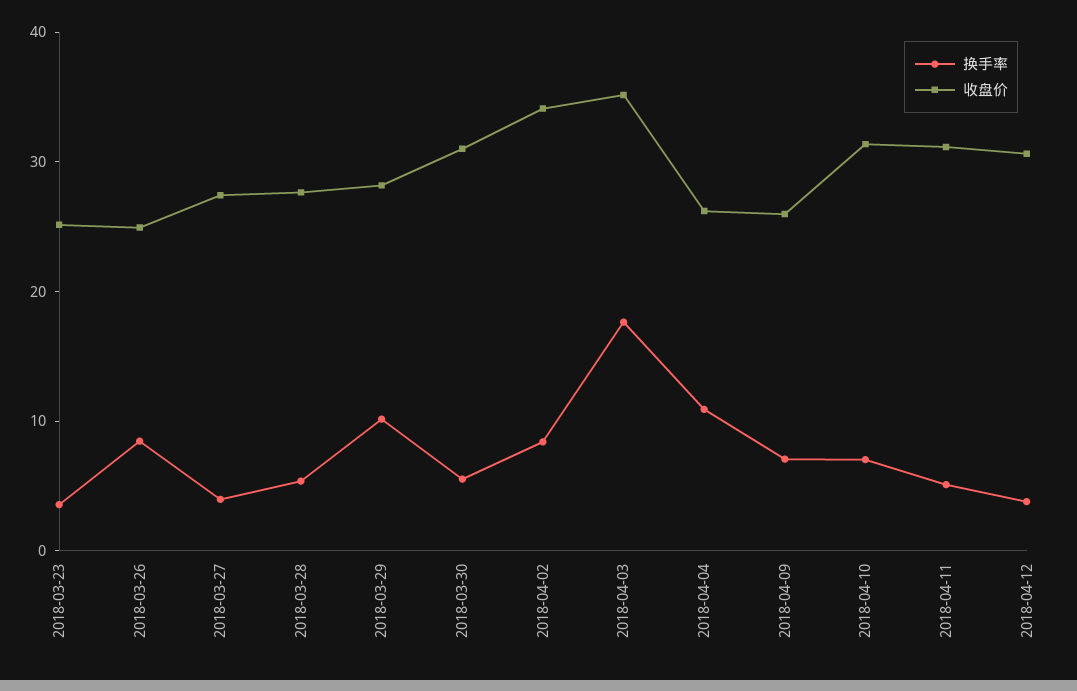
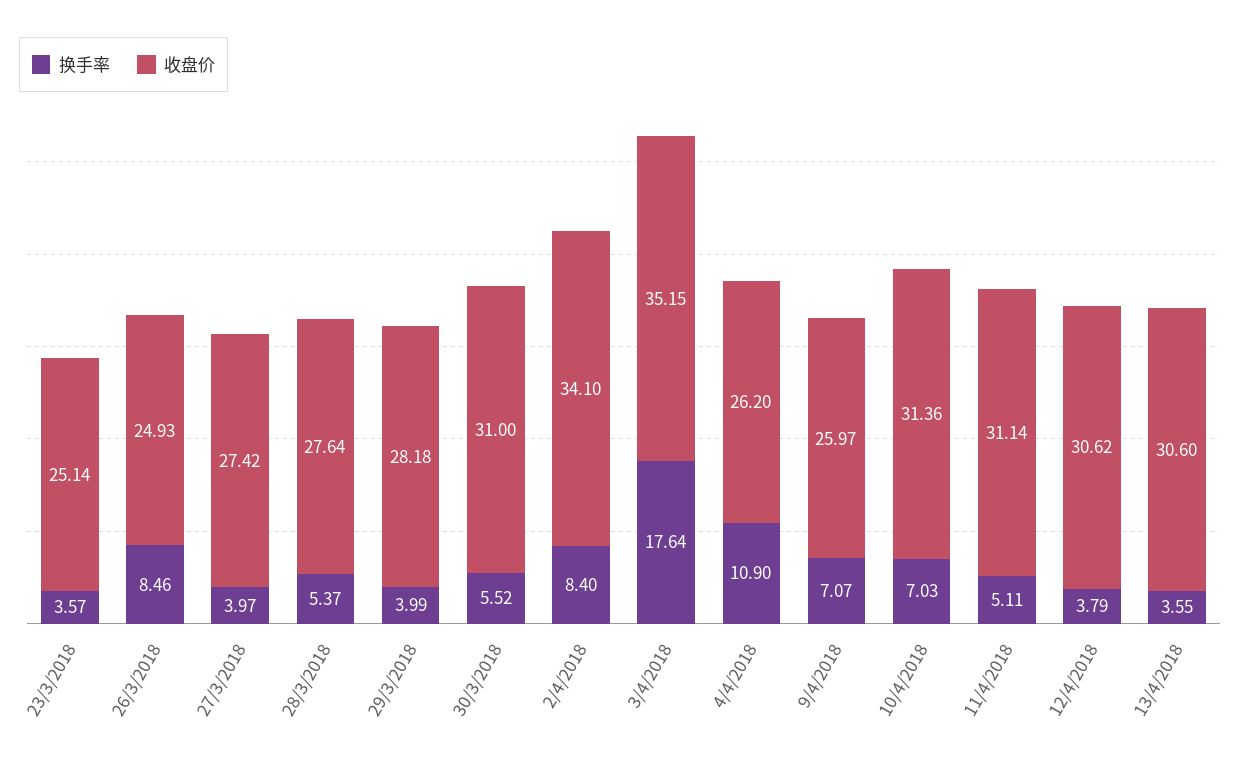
换手率, 2018-03-29: 10 -> 3.99
换手率, 13/4/2018: none -> 3.55
收盘价, 13/4/2018: none -> 30.6

